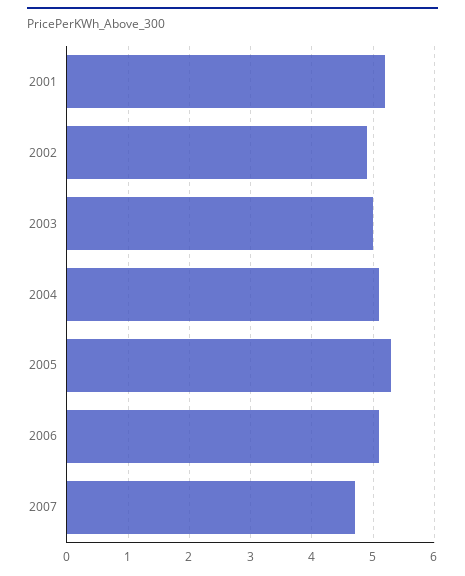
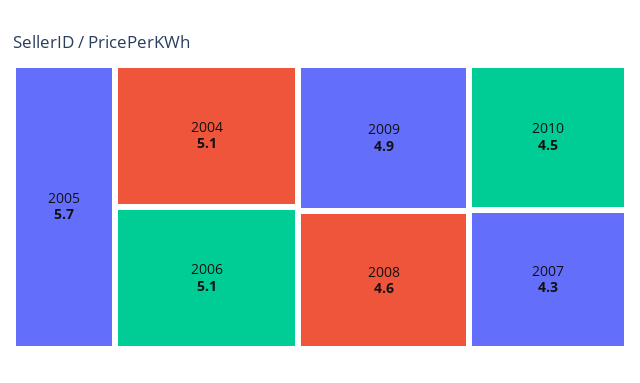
2001: 5.2 -> none
2002: 4.9 -> none
2003: 5 -> none
2005: 5.3 -> 5.7
2007: 4.7 -> 4.3
2009: none -> 4.9
2008: none -> 4.6
2010: none -> 4.5

